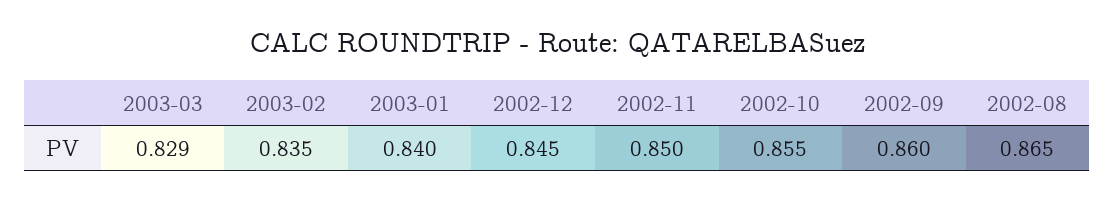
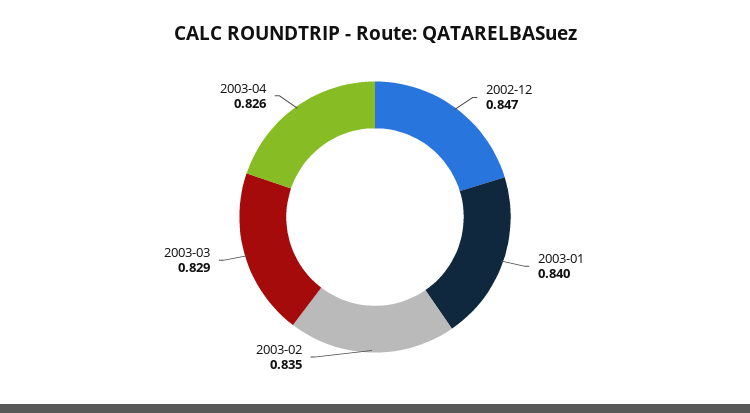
2002-12: 0.845 -> 0.847
2002-11: 0.85 -> none
2002-10: 0.855 -> none
2002-09: 0.86 -> none
2002-08: 0.865 -> none
2003-04: none -> 0.826

